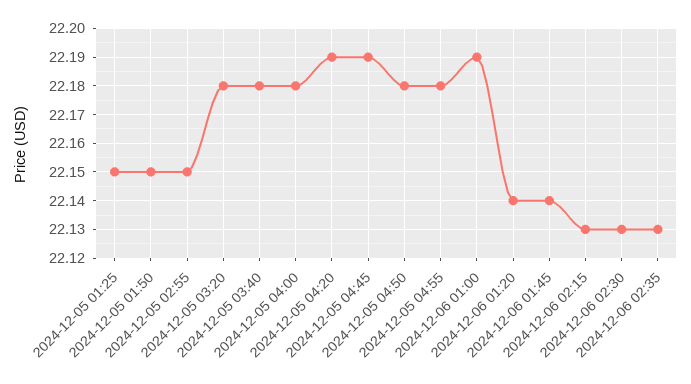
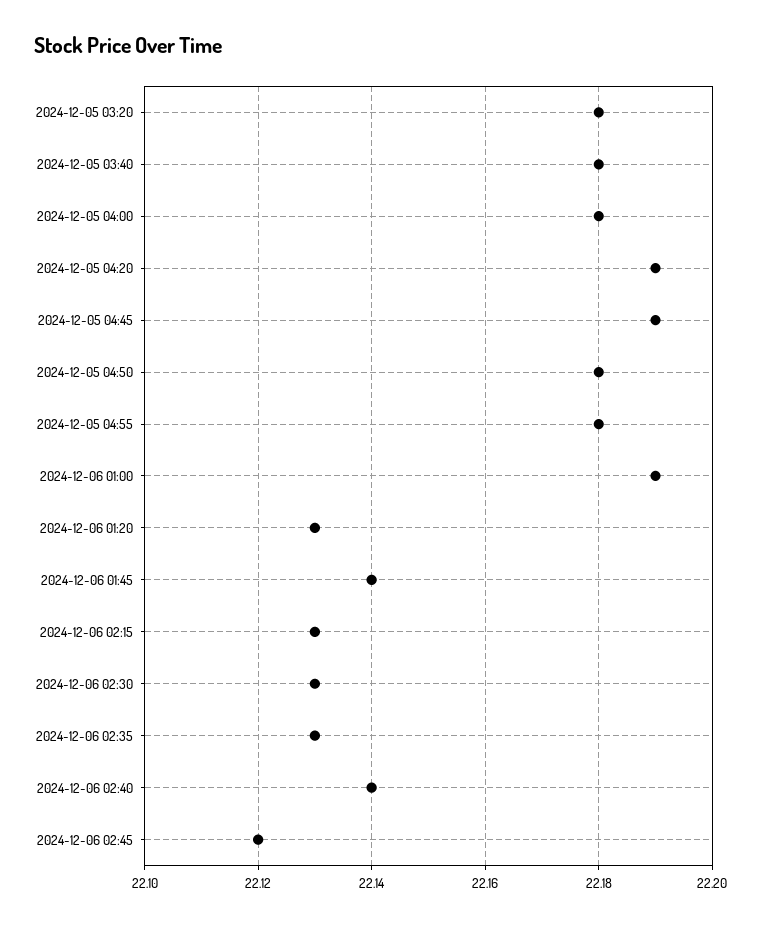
2024-12-05 01:25: 22.15 -> none
2024-12-05 01:50: 22.15 -> none
2024-12-05 02:55: 22.15 -> none
2024-12-06 01:20: 22.14 -> 22.13
2024-12-06 02:40: none -> 22.14
2024-12-06 02:45: none -> 22.12

